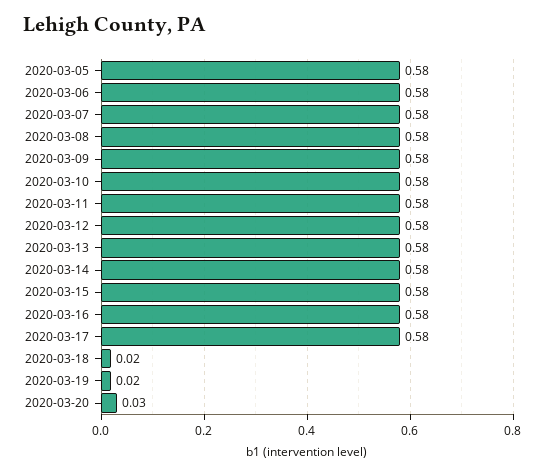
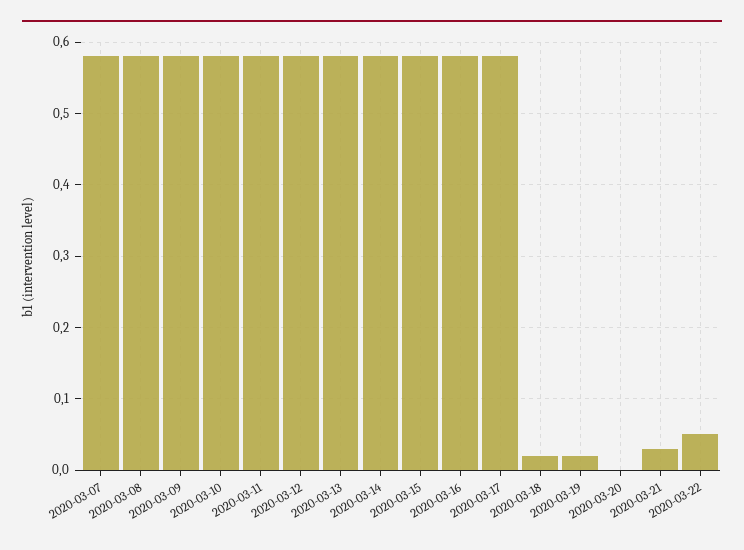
2020-03-05: 0.58 -> none
2020-03-06: 0.58 -> none
2020-03-20: 0.03 -> 0
2020-03-21: none -> 0.03
2020-03-22: none -> 0.05

